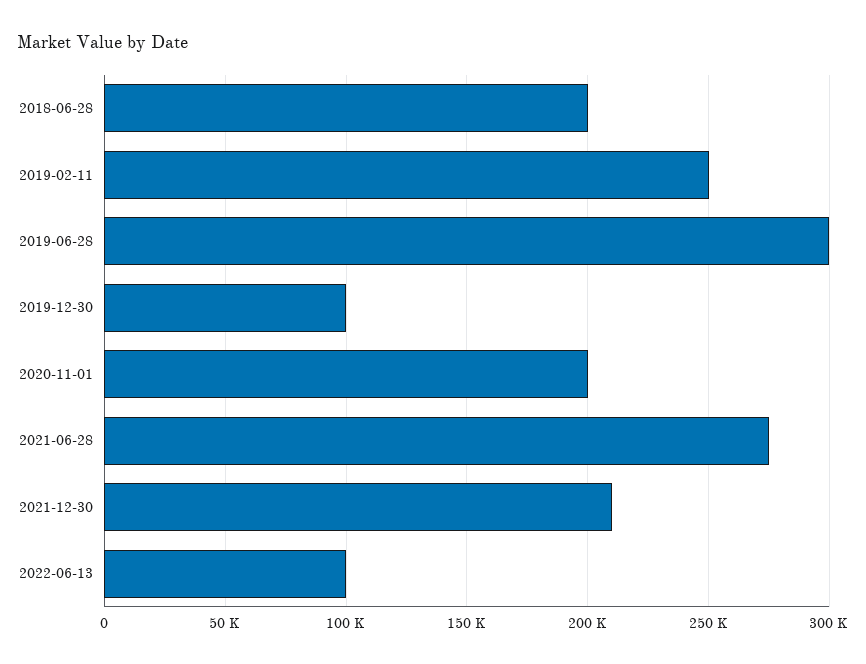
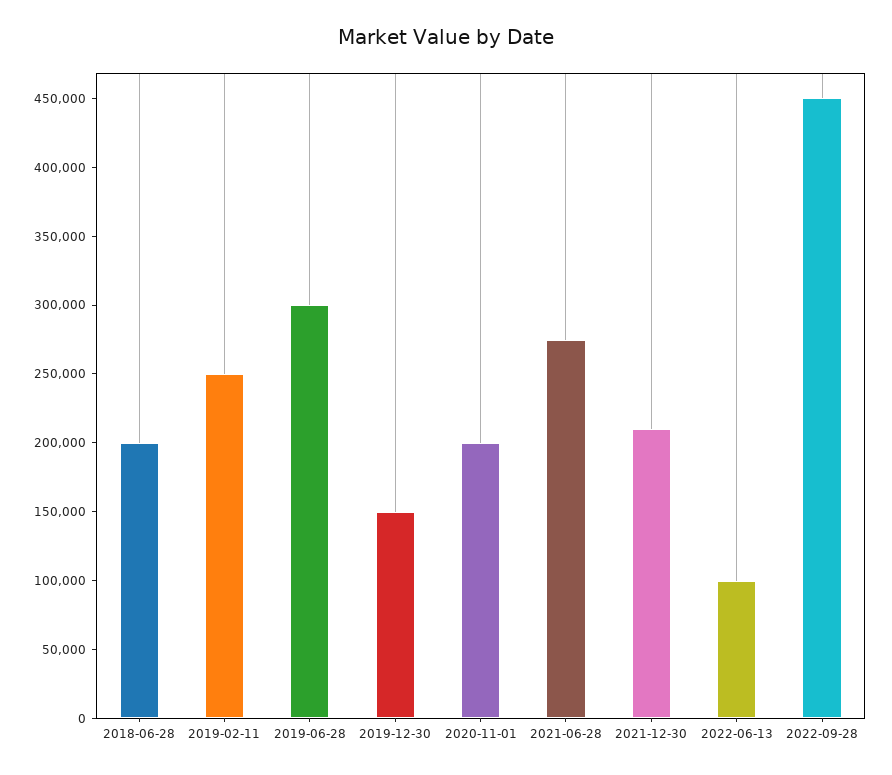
2019-12-30: 100000 -> 150000
2022-09-28: none -> 450000

